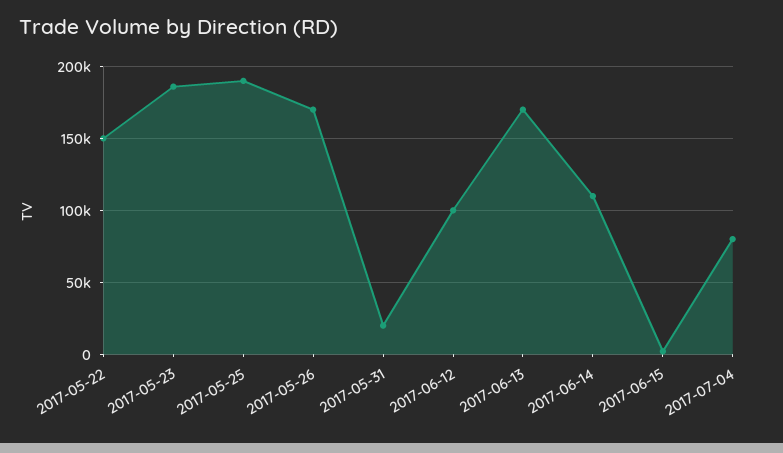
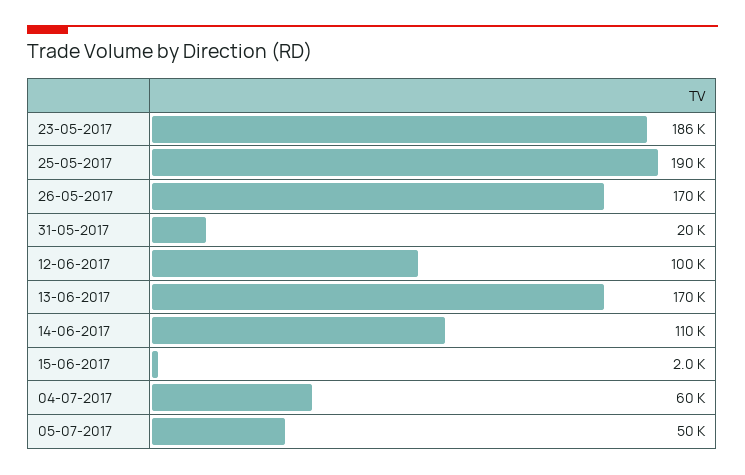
2017-05-22: 150000 -> none
2017-07-04: 80000 -> 60000
05-07-2017: none -> 50000

